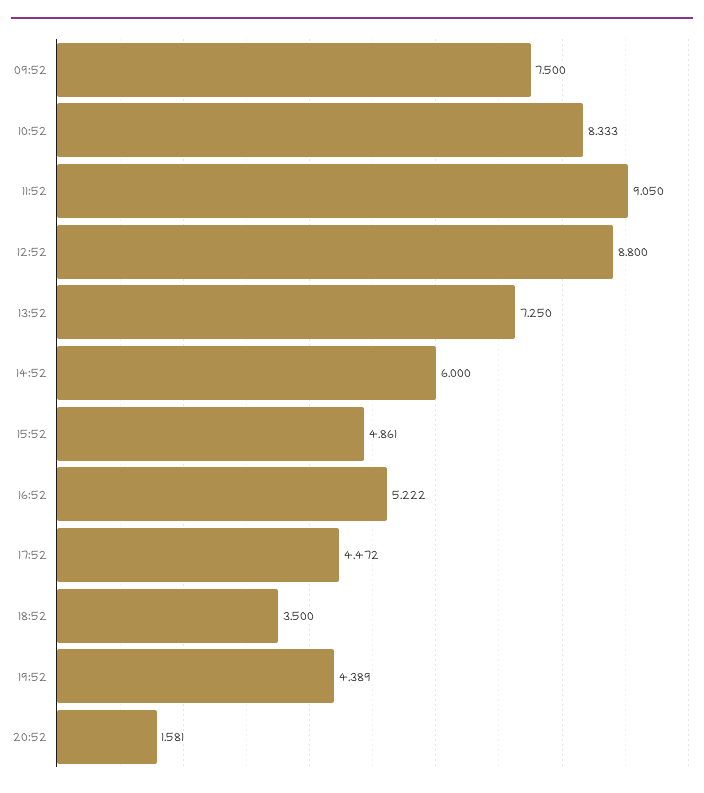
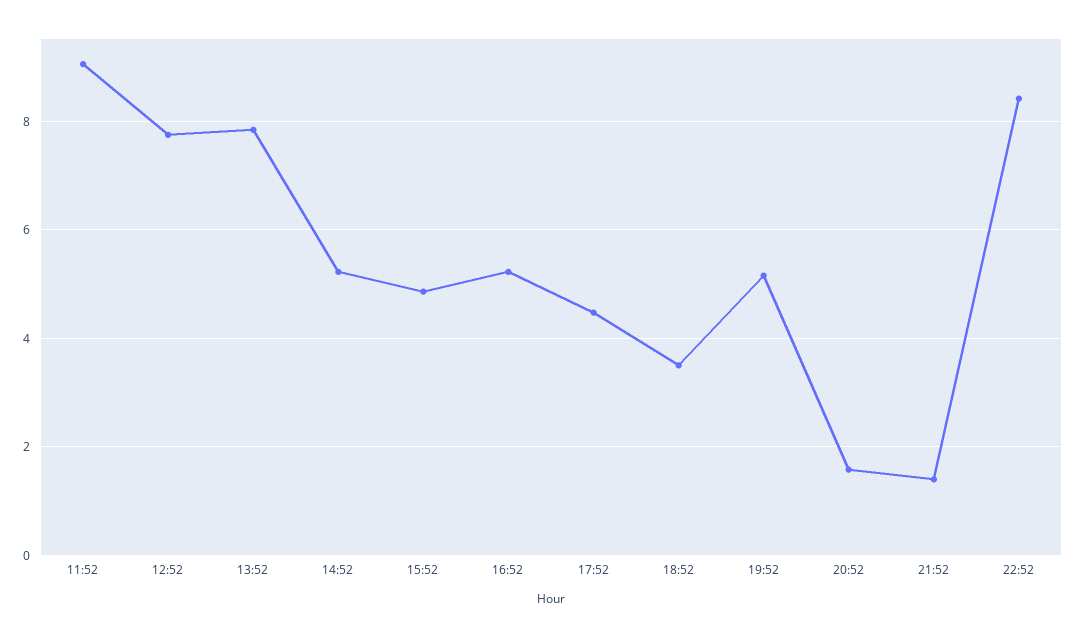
09:52: 7.5 -> none
10:52: 8.333 -> none
12:52: 8.8 -> 7.8
13:52: 7.25 -> 7.8
14:52: 6 -> 5.2
19:52: 4.389 -> 5.2
21:52: none -> 1.4
22:52: none -> 8.4

